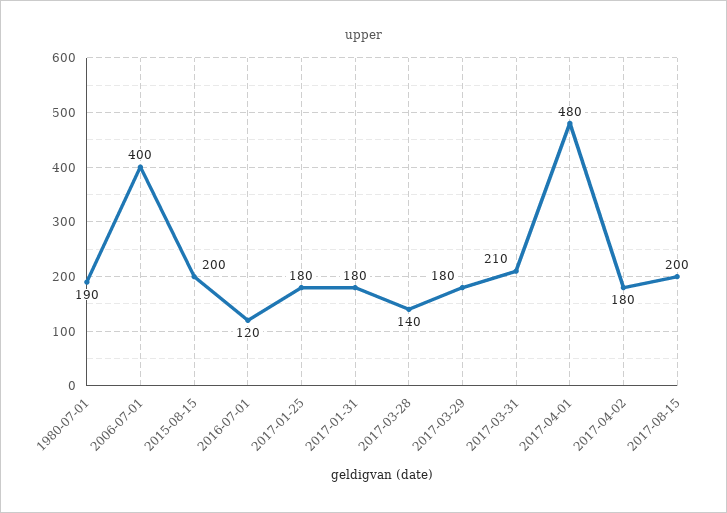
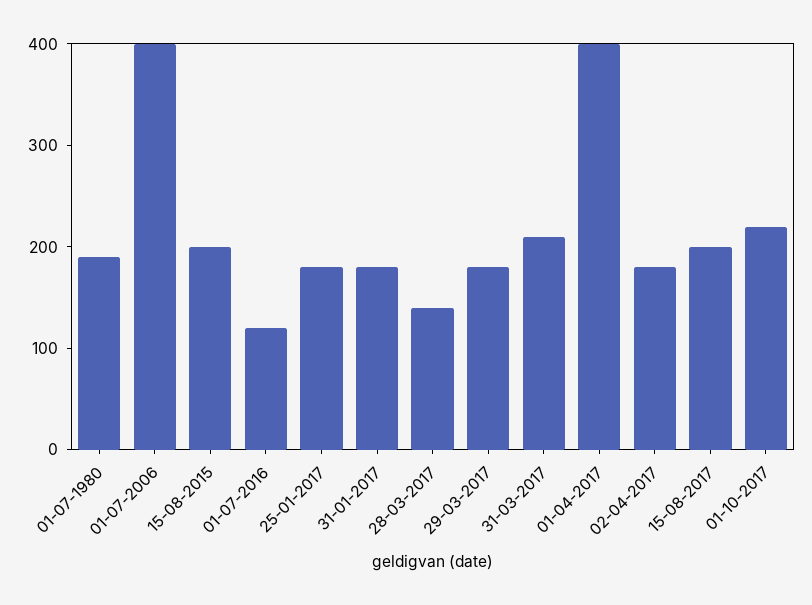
2017-04-01: 480 -> 400
01-10-2017: none -> 220

